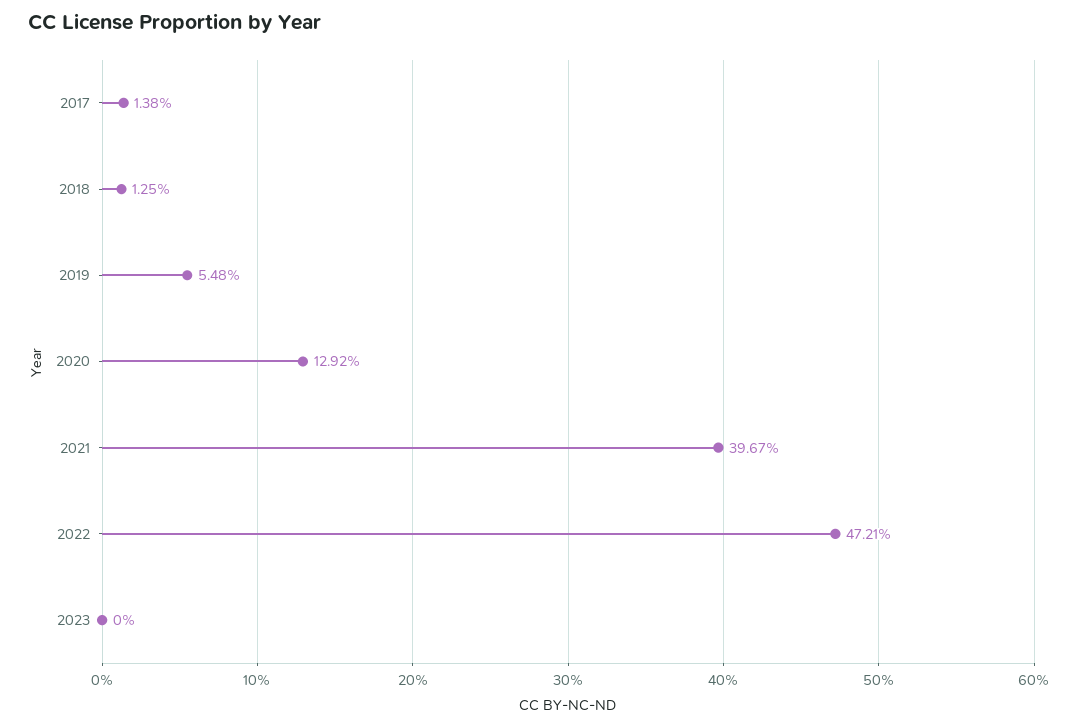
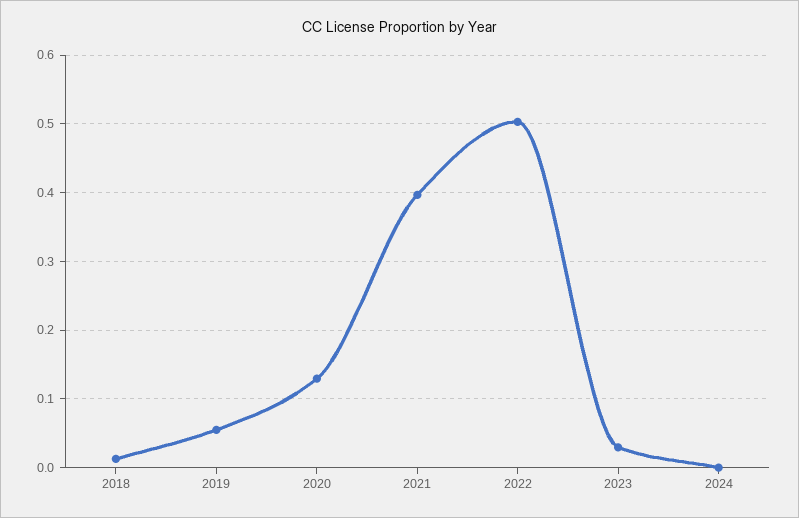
2017: 0.0138 -> none
2022: 0.4721 -> 0.5
2023: 0 -> 0.03
2024: none -> 0

